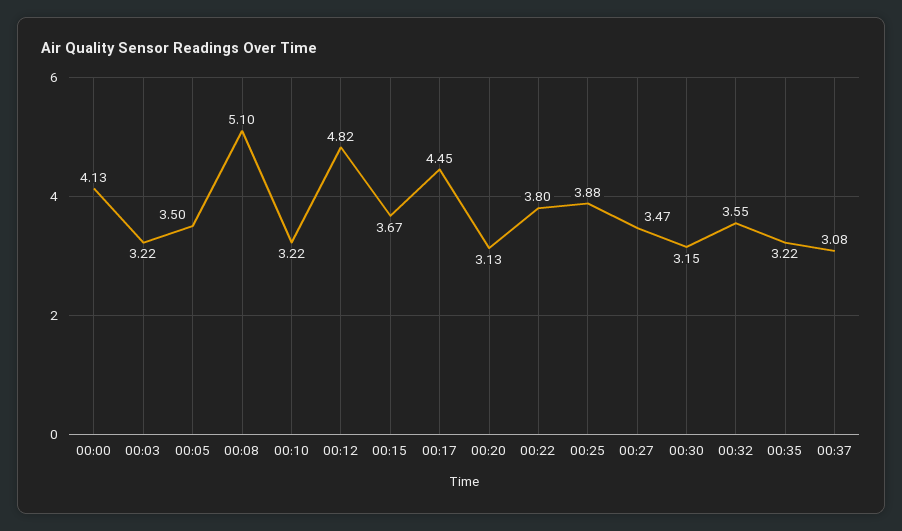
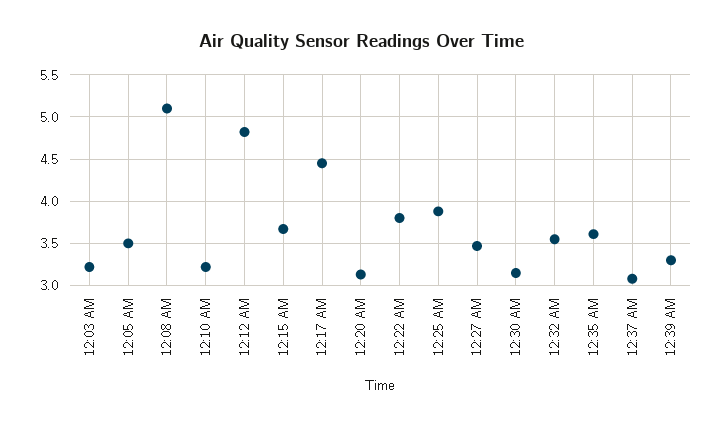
00:00: 4.13 -> none
00:35: 3.22 -> 3.6
12:39 AM: none -> 3.3

